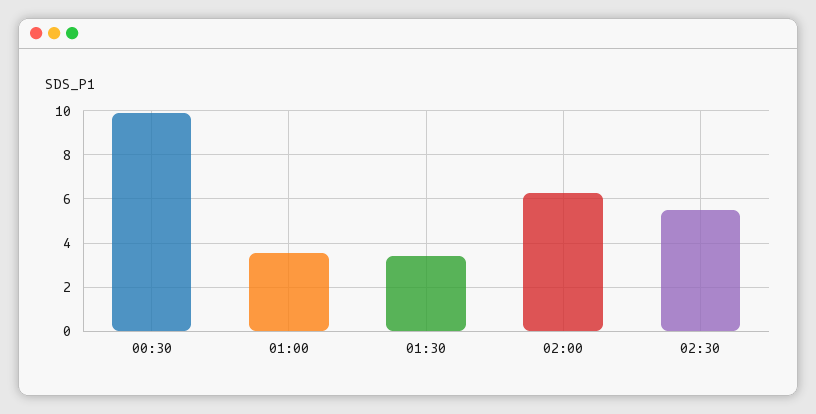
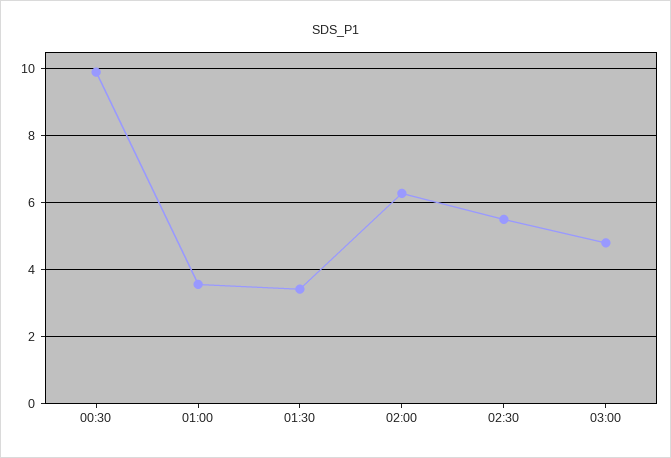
03:00: none -> 4.8

